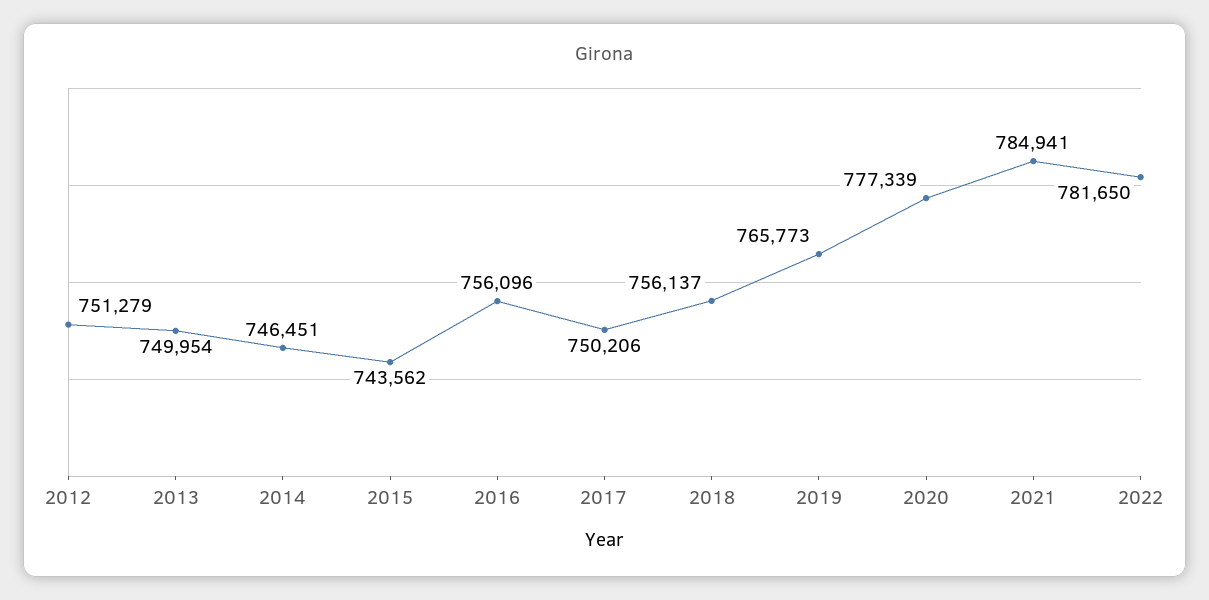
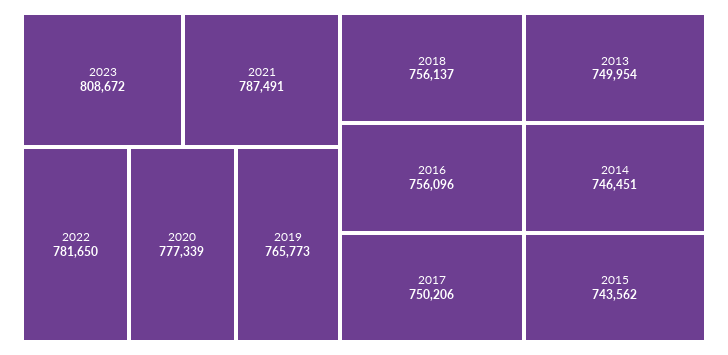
2012: 751279 -> none
2021: 784941 -> 787491
2023: none -> 808672

